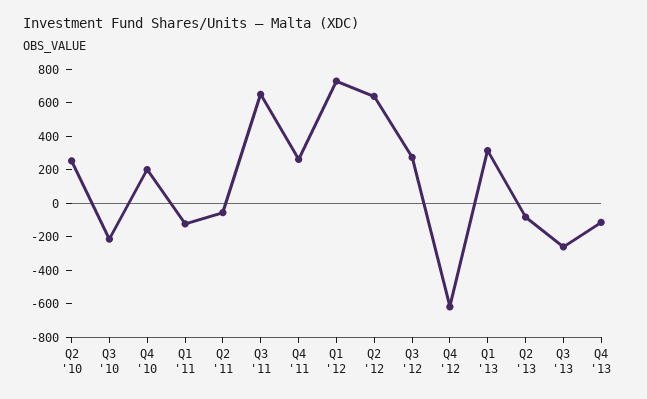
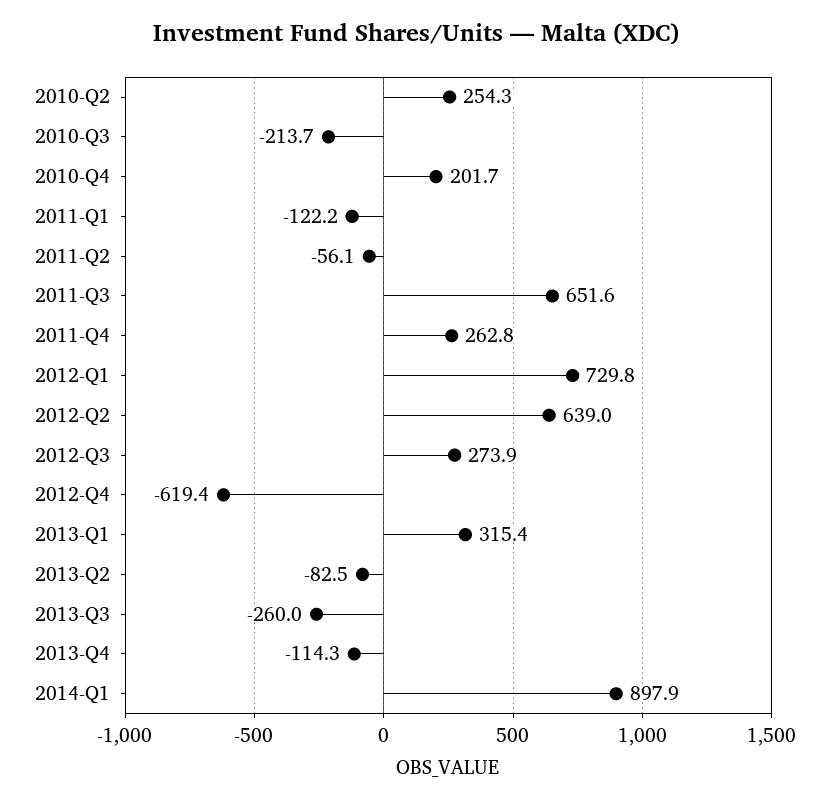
2014-Q1: none -> 897.9

